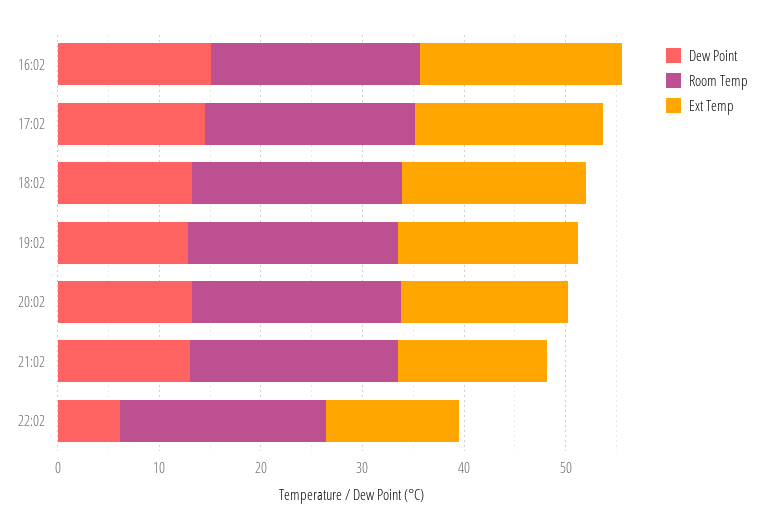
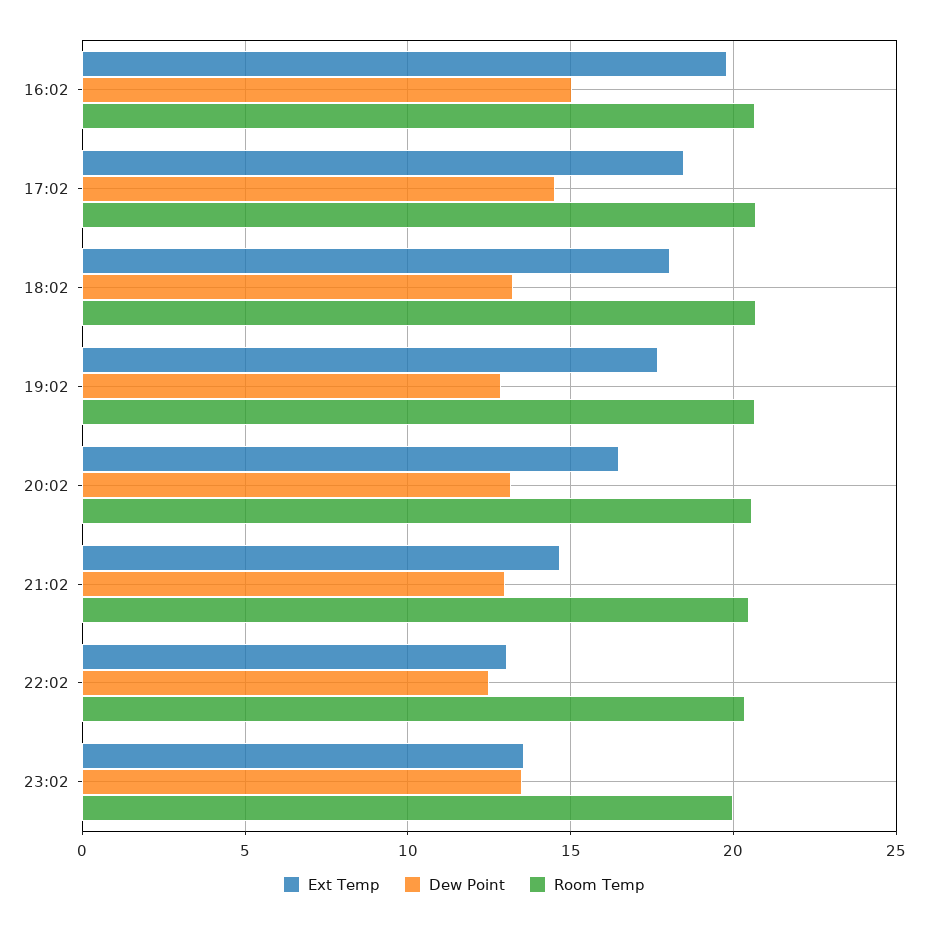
Dew Point, 22:02: 6 -> 12.5
Ext Temp, 23:02: none -> 13.5
Dew Point, 23:02: none -> 13.5
Room Temp, 23:02: none -> 20

